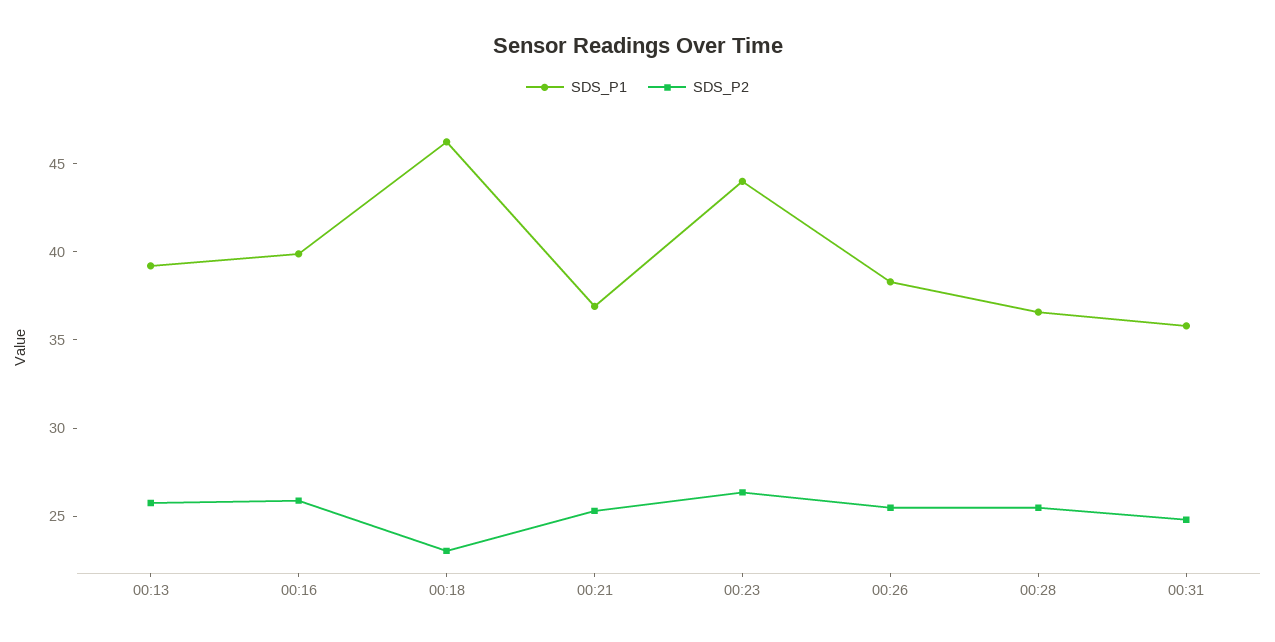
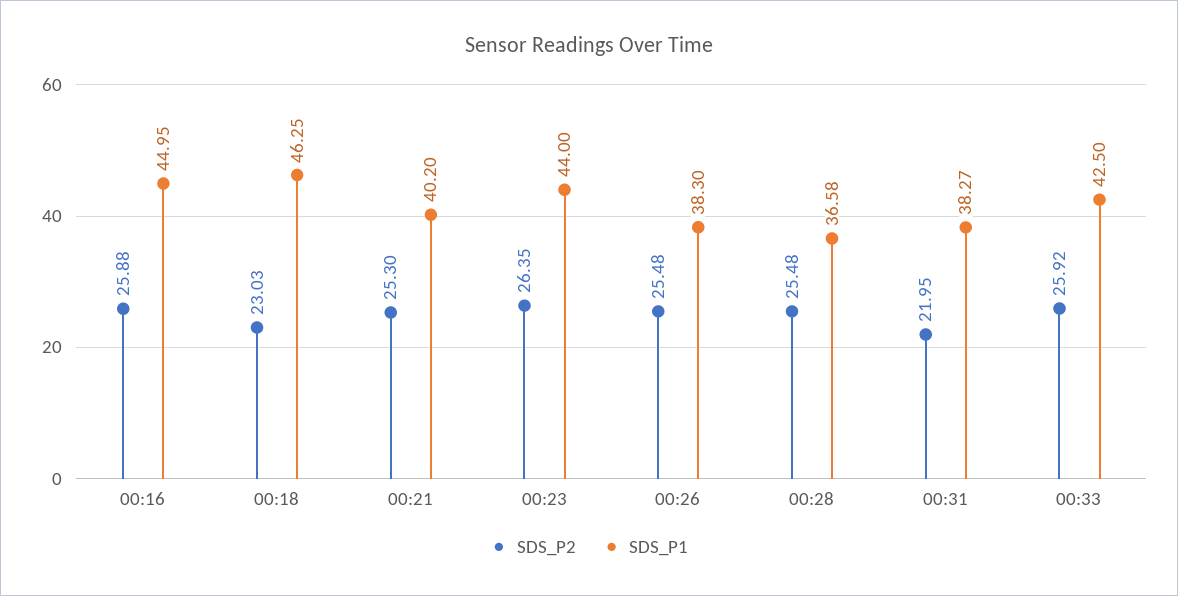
SDS_P1, 00:13: 39 -> none
SDS_P2, 00:13: 26 -> none
SDS_P1, 00:16: 40 -> 44.95
SDS_P1, 00:21: 37 -> 40.2
SDS_P1, 00:31: 36 -> 38.27
SDS_P2, 00:31: 25 -> 21.95
SDS_P2, 00:33: none -> 25.92
SDS_P1, 00:33: none -> 42.5

